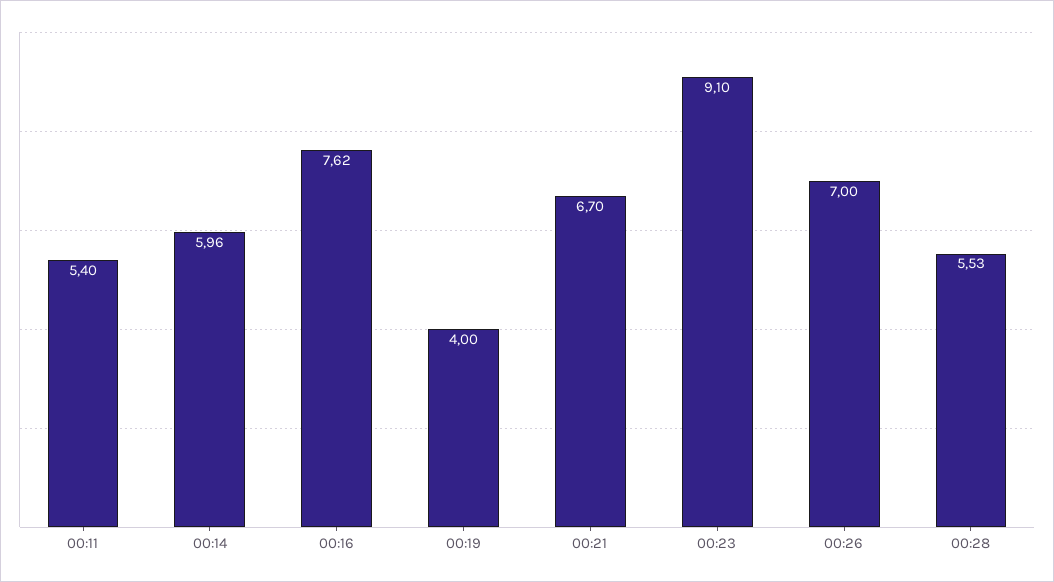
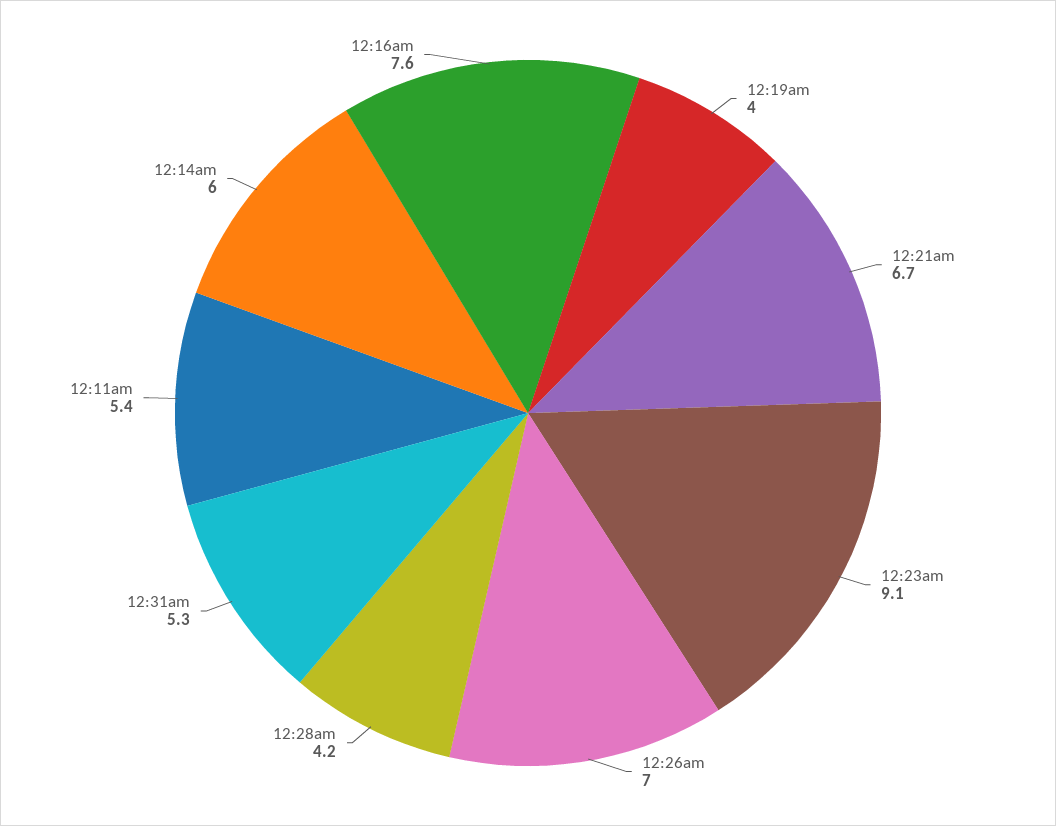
00:28: 5.53 -> 4.2
12:31am: none -> 5.3

